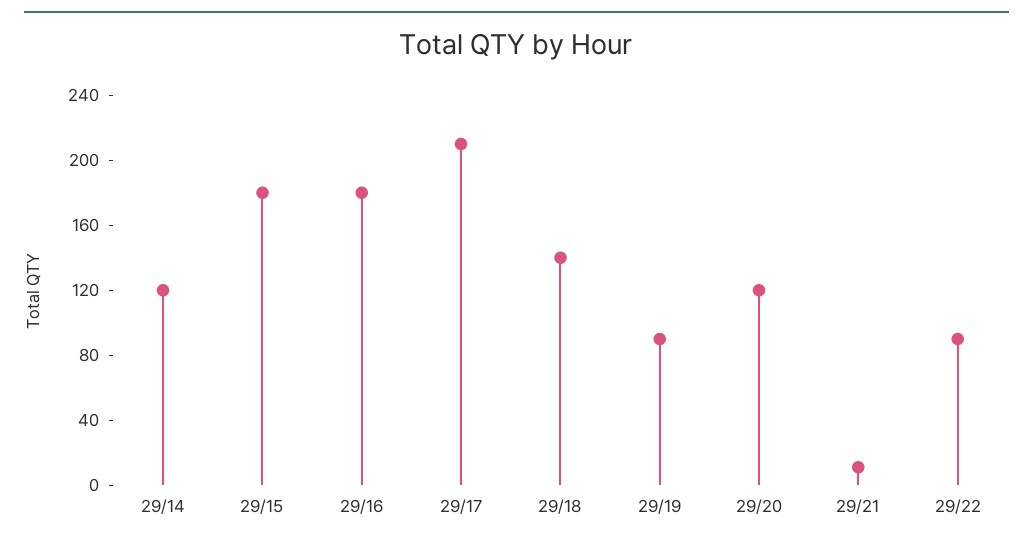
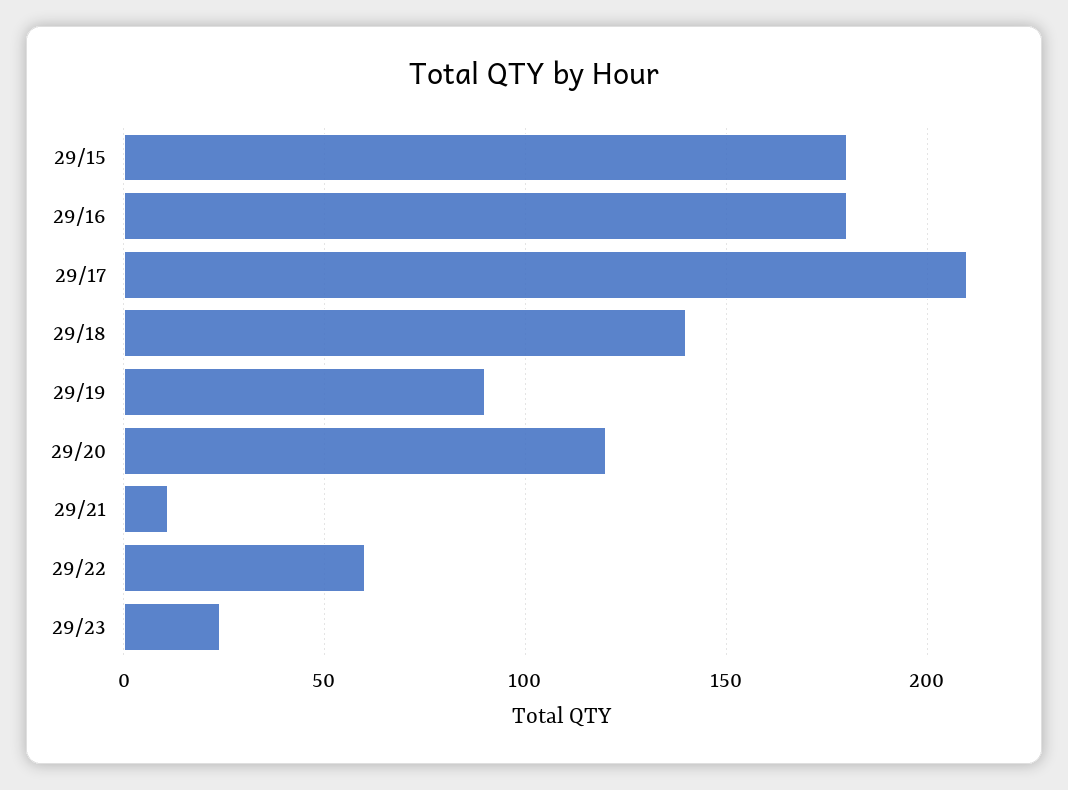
29/14: 120 -> none
29/22: 90 -> 60
29/23: none -> 25

